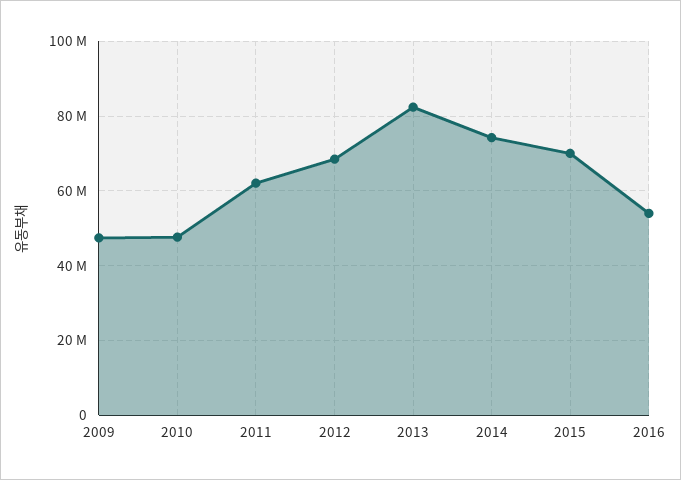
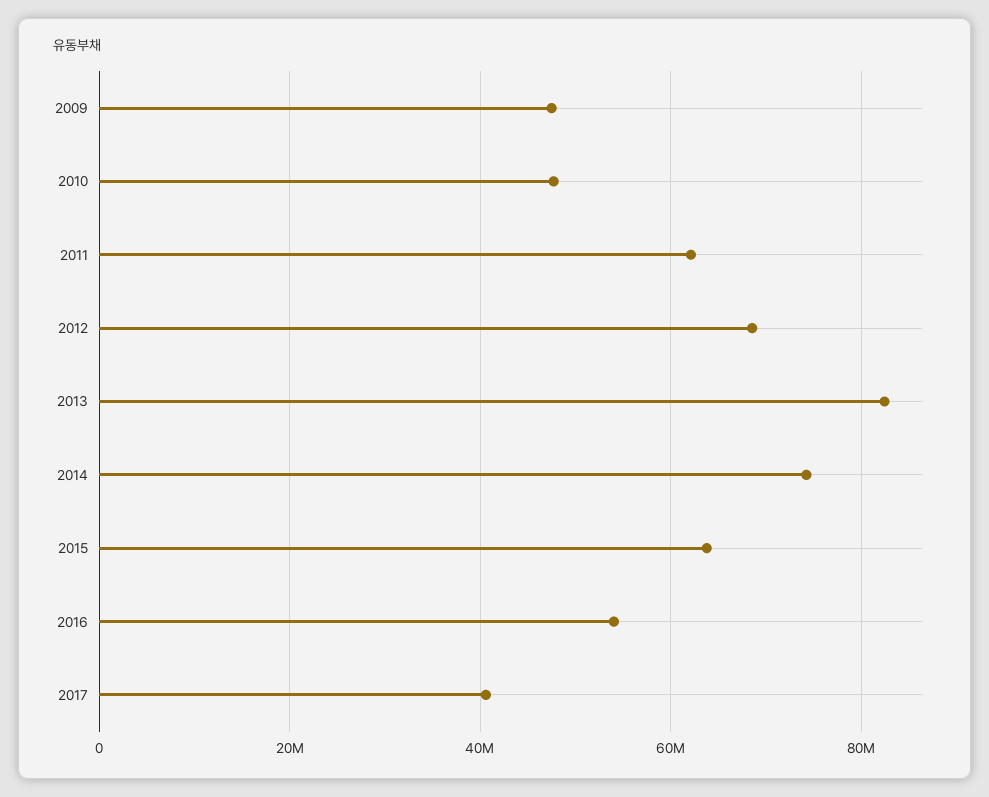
2015: 70000000 -> 64000000
2017: none -> 40000000

